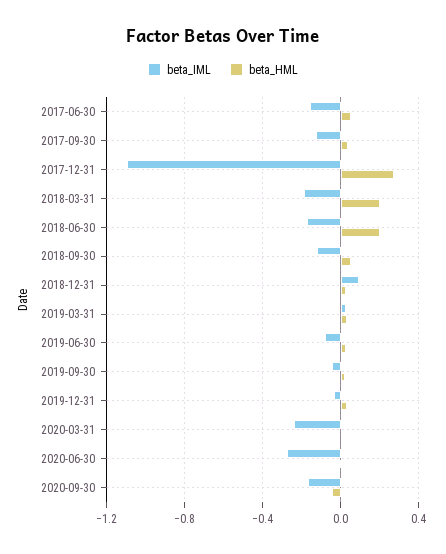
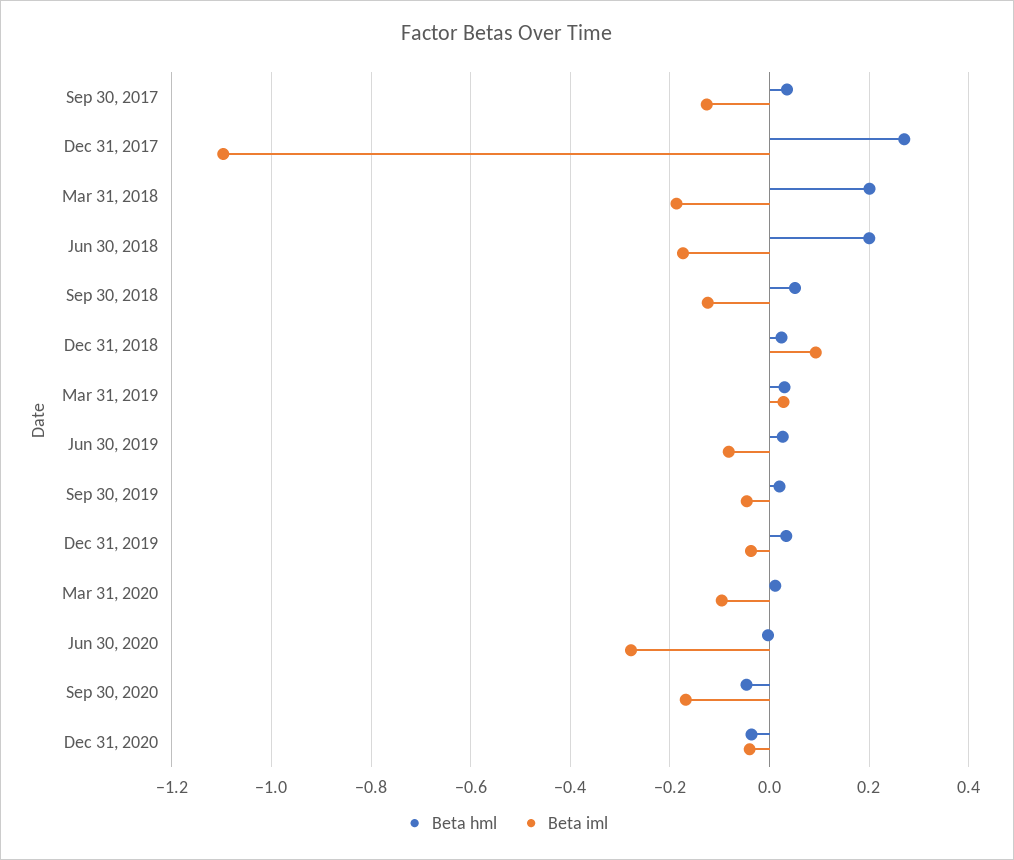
beta_IML, 2017-06-30: -0.15 -> none
beta_HML, 2017-06-30: 0.05 -> none
beta_IML, 2020-03-31: -0.25 -> -0.1
beta_HML, Dec 31, 2020: none -> -0.04
beta_IML, Dec 31, 2020: none -> -0.04

